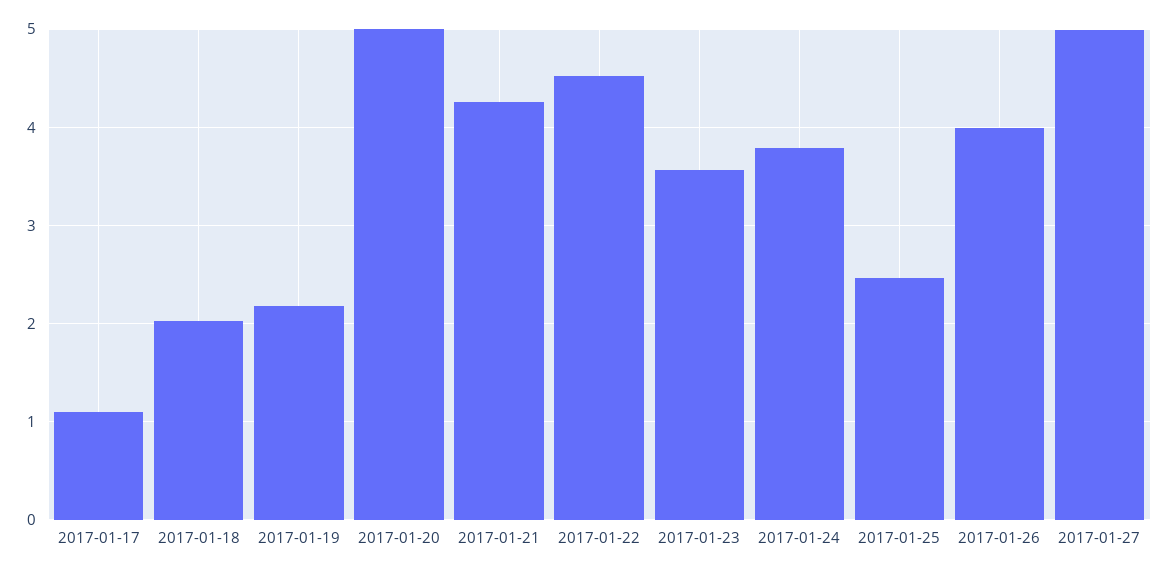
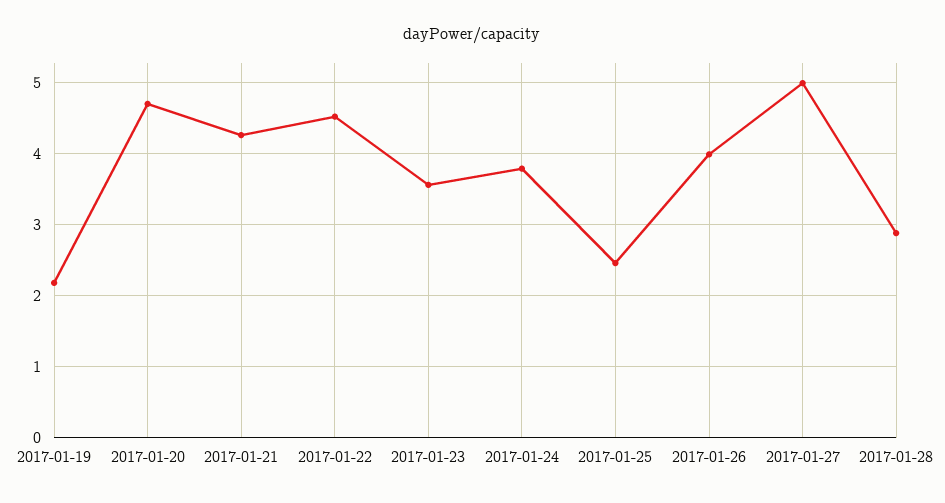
2017-01-17: 1.1 -> none
2017-01-18: 2 -> none
2017-01-20: 5 -> 4.7
2017-01-28: none -> 2.9

